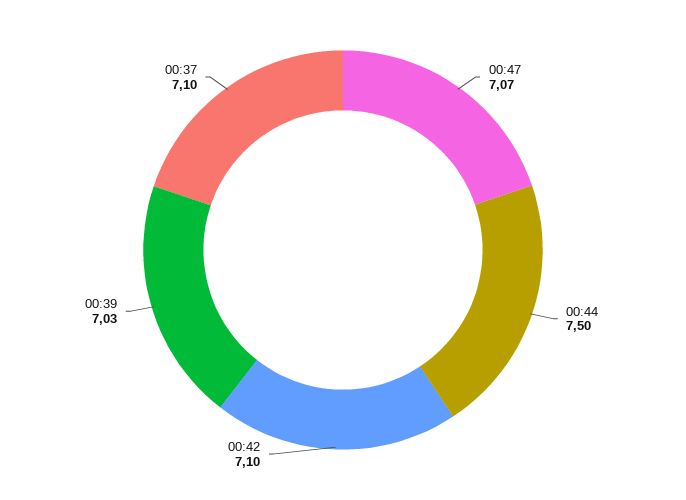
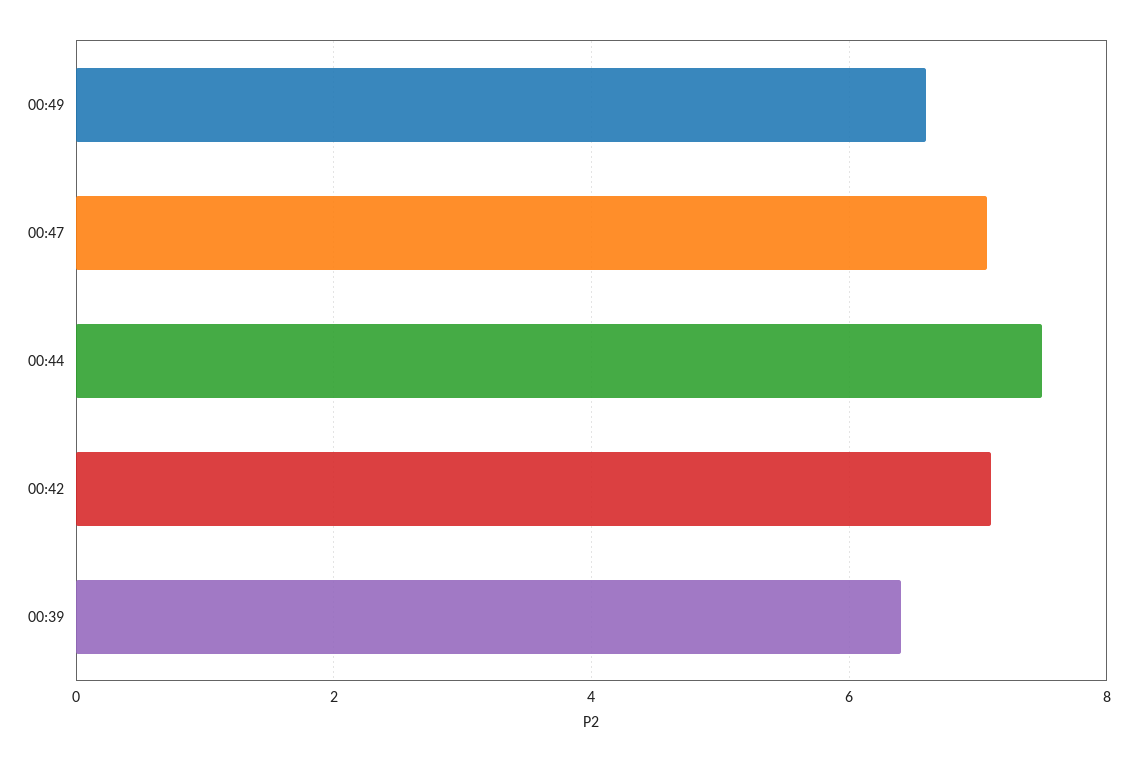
00:39: 7.03 -> 6.4
00:37: 7.1 -> none
00:49: none -> 6.6

